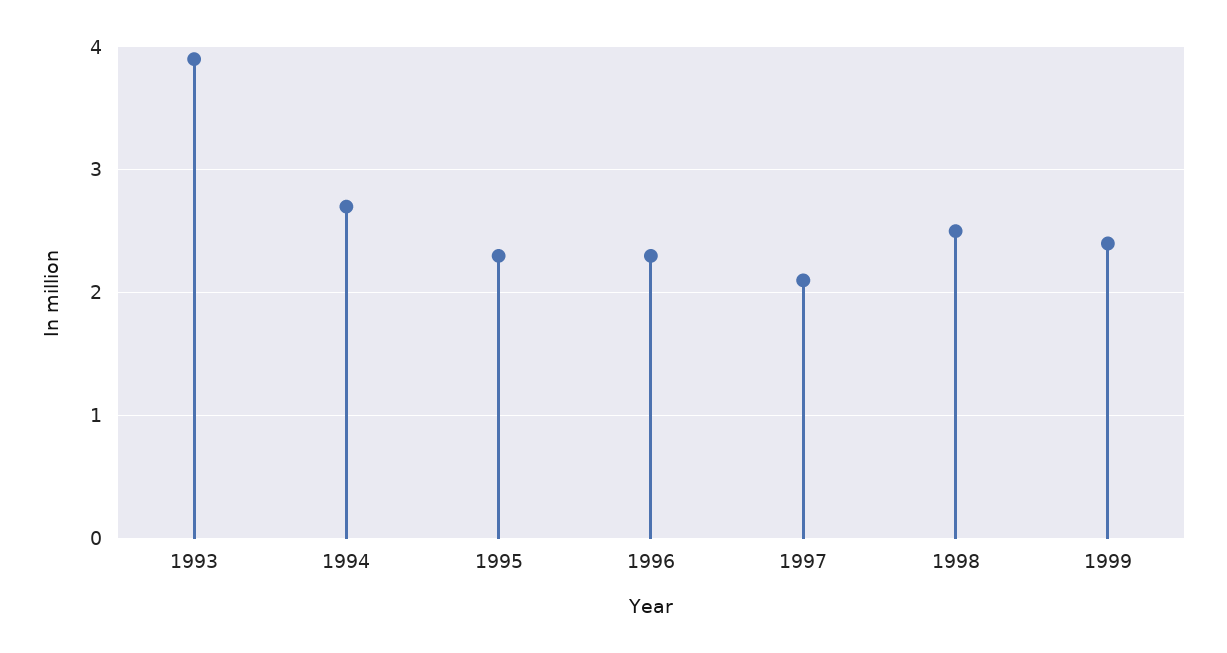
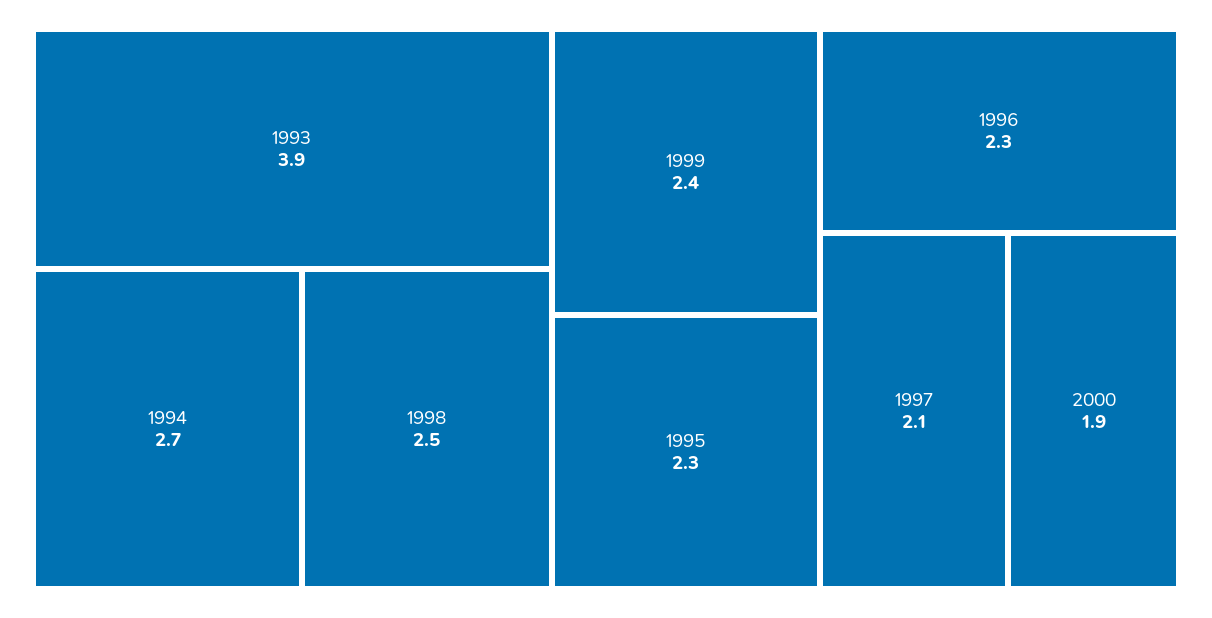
2000: none -> 1.9

